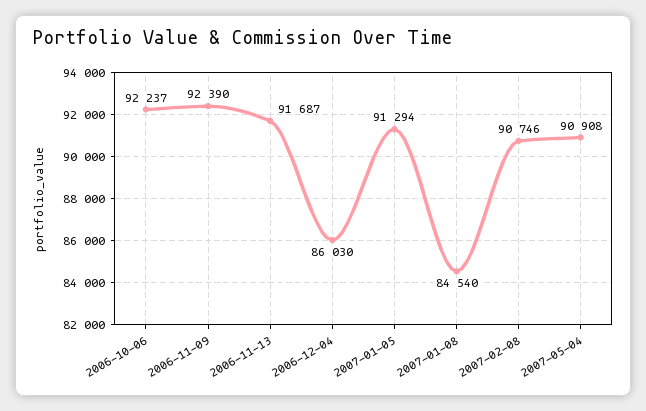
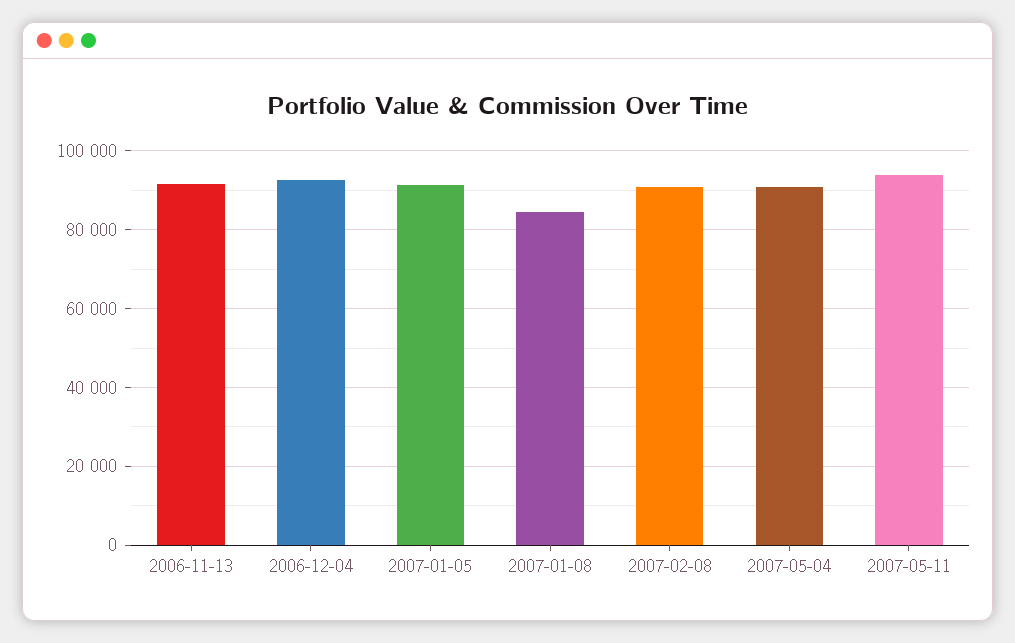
2006-10-06: 92237 -> none
2006-11-09: 92390 -> none
2006-12-04: 86030 -> 92000
2007-05-11: none -> 94000

